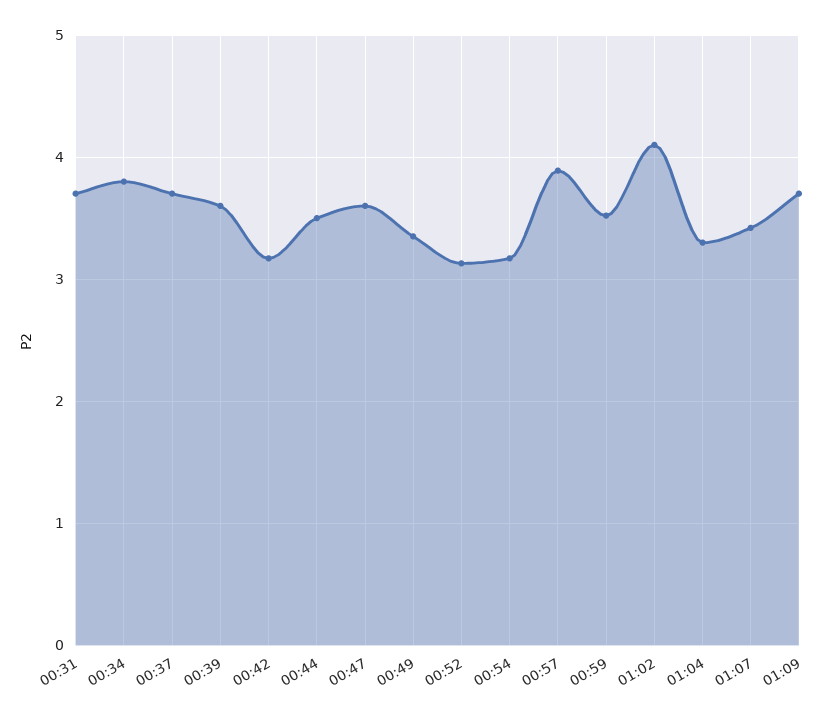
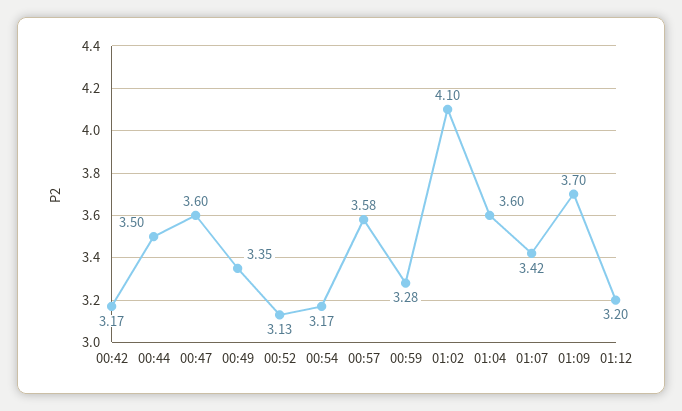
00:31: 3.7 -> none
00:34: 3.8 -> none
00:37: 3.7 -> none
00:39: 3.6 -> none
00:57: 3.9 -> 3.58
00:59: 3.5 -> 3.28
01:04: 3.3 -> 3.6
01:12: none -> 3.2

